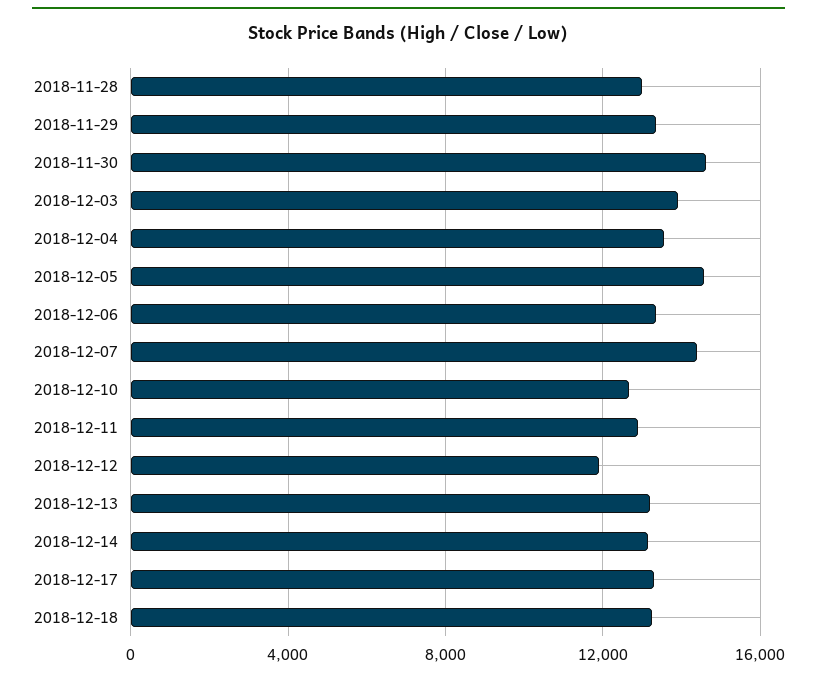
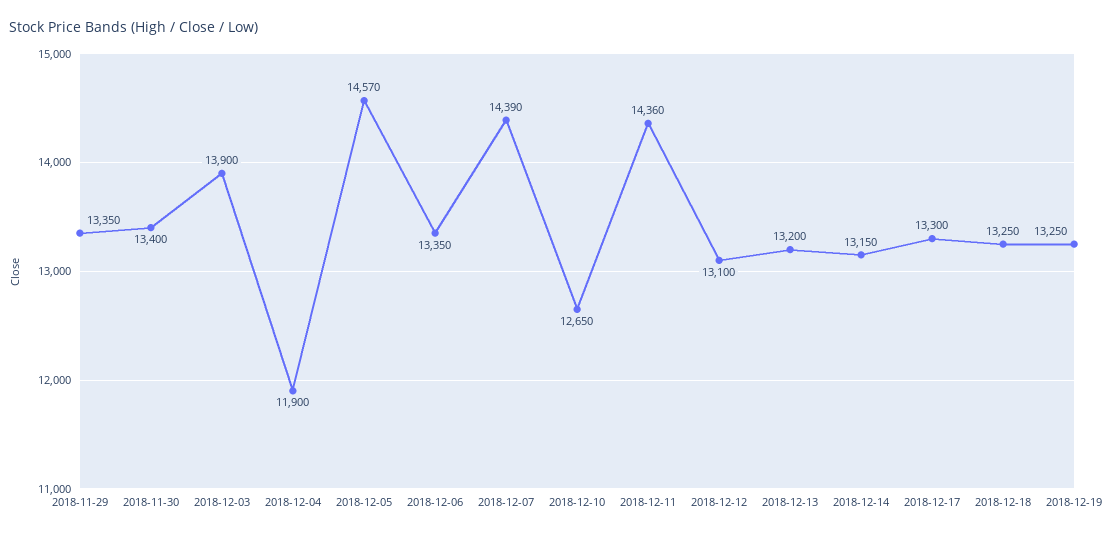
2018-11-28: 13000 -> none
2018-11-30: 14500 -> 13400
2018-12-04: 13500 -> 11900
2018-12-11: 13000 -> 14360
2018-12-12: 12000 -> 13100
2018-12-19: none -> 13250

